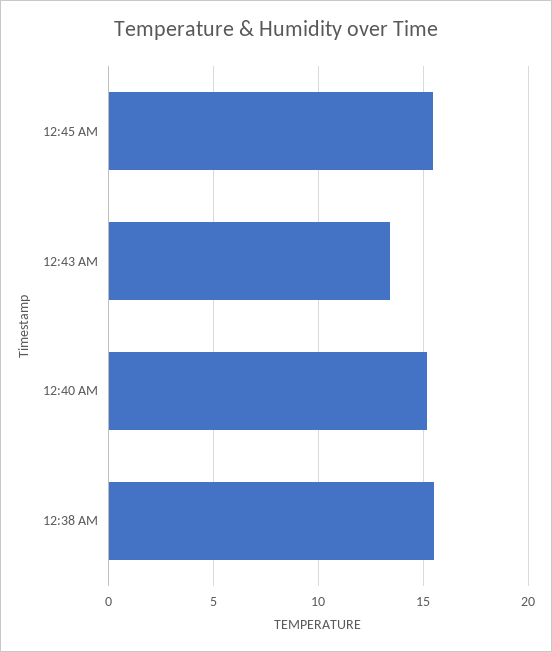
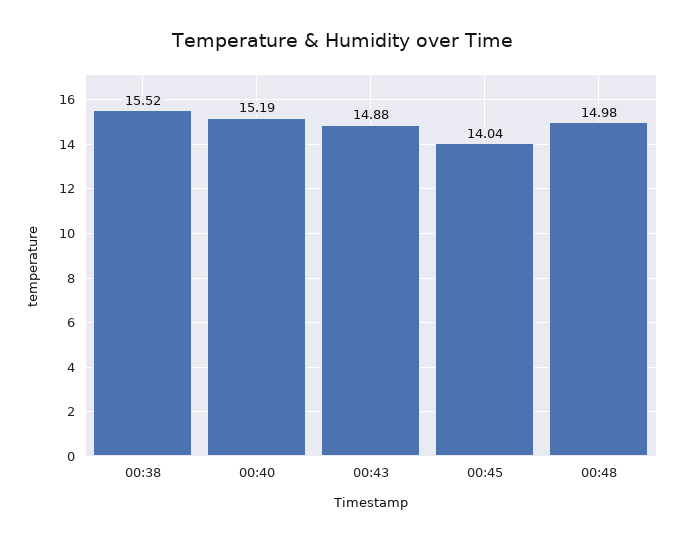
12:45 AM: 15.5 -> 14.04
12:43 AM: 13.5 -> 14.88
00:48: none -> 14.98

